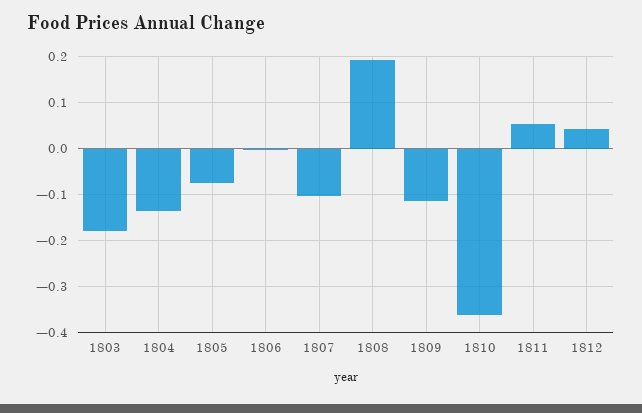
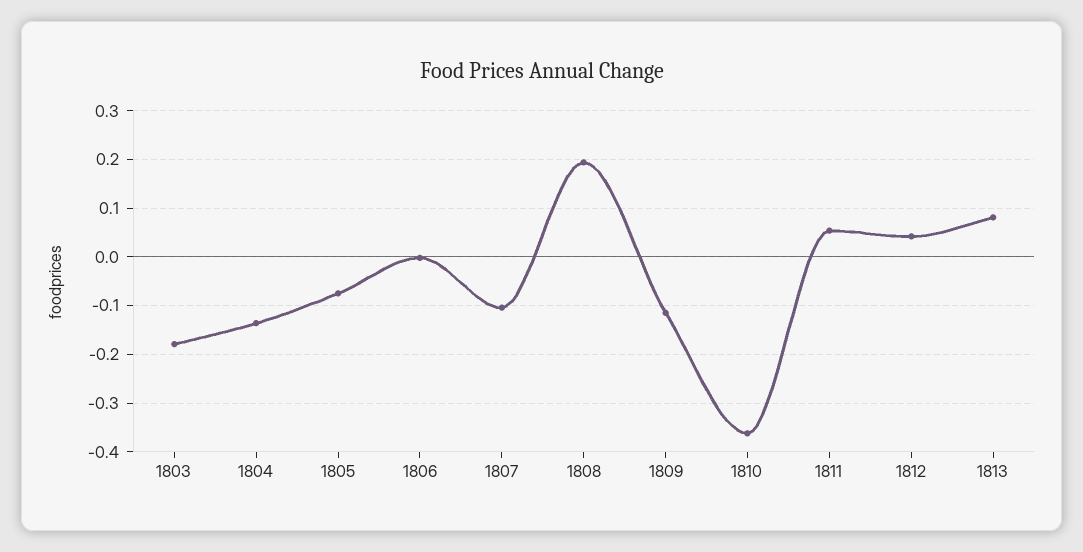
1813: none -> 0.08

